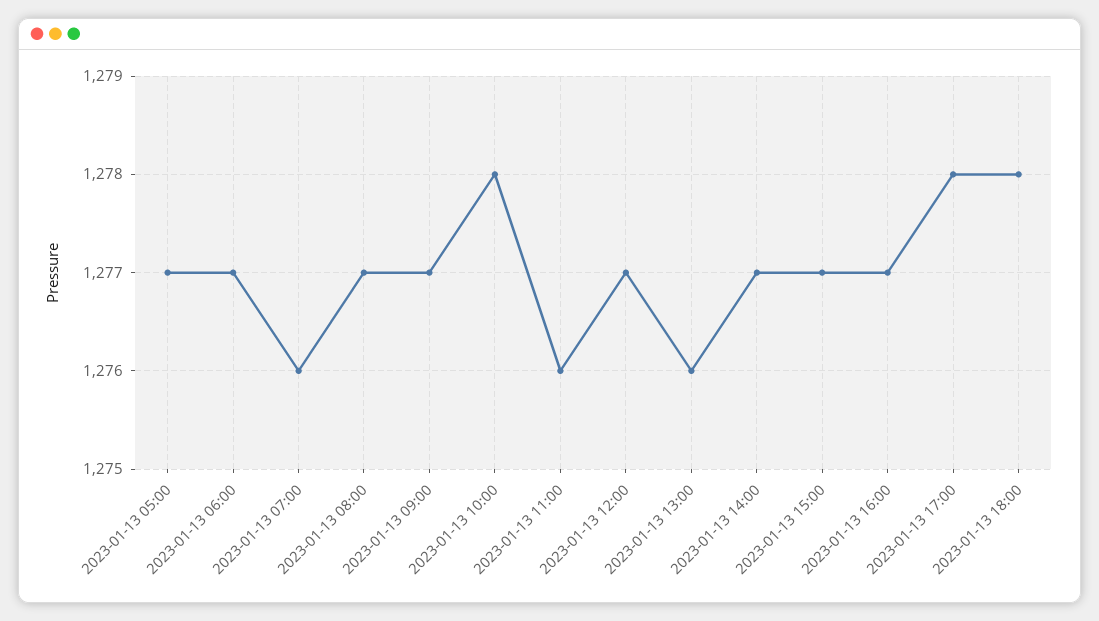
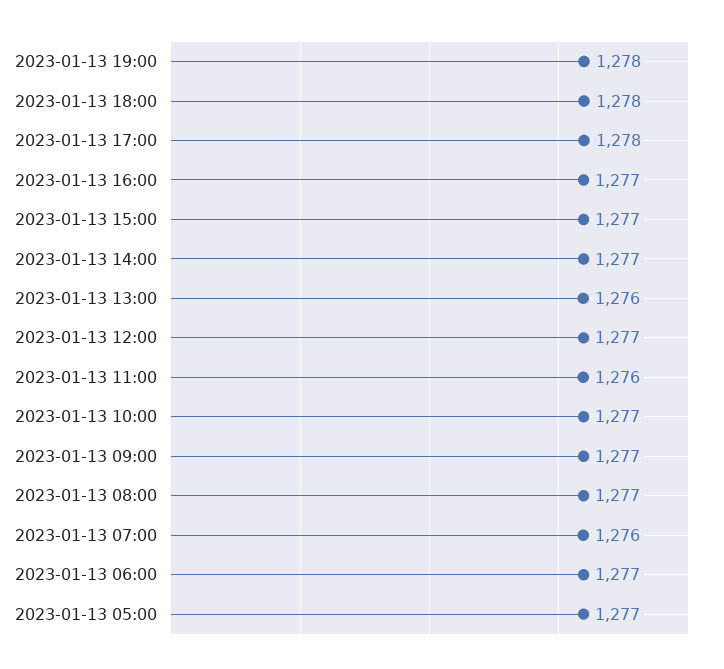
2023-01-13 10:00: 1278 -> 1277
2023-01-13 19:00: none -> 1278

